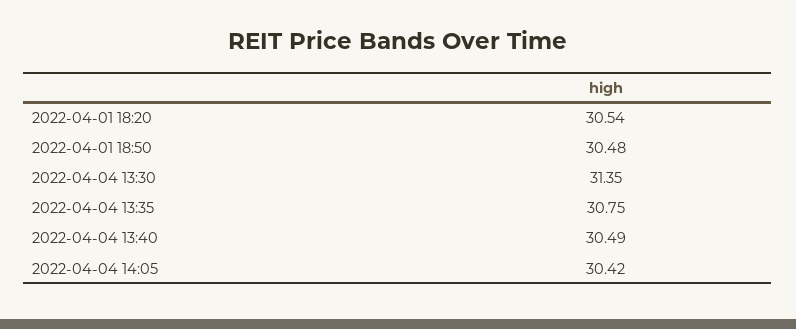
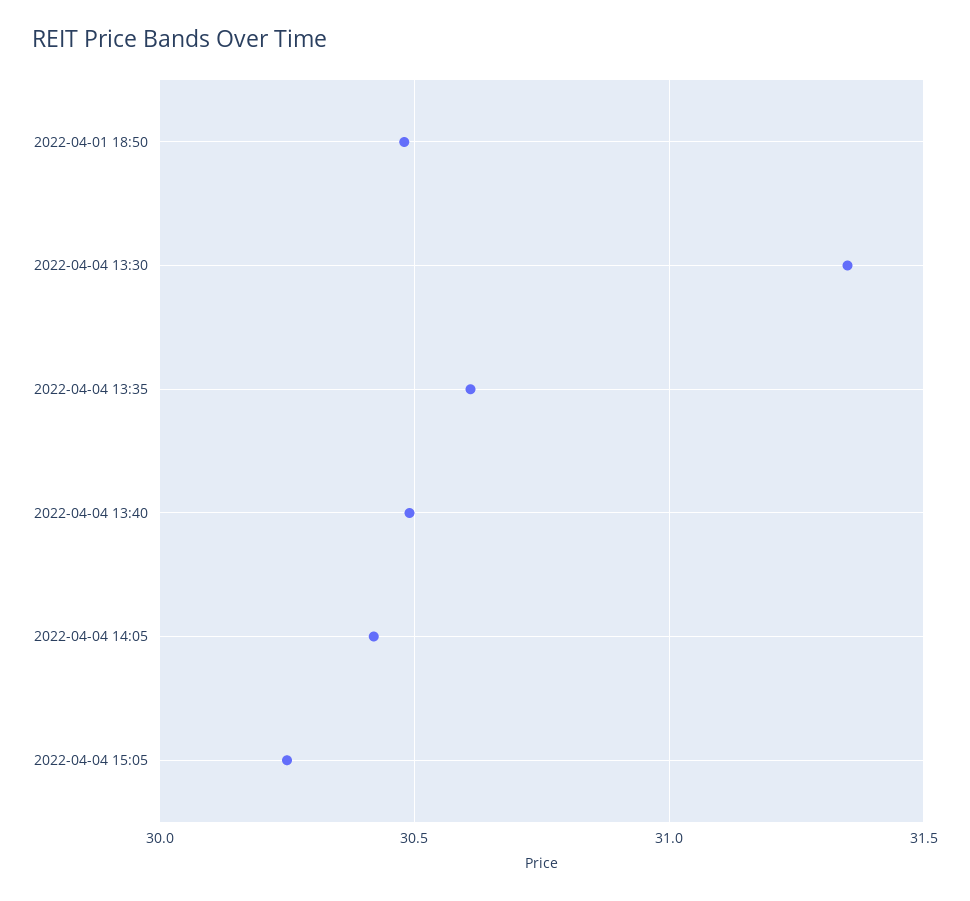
2022-04-01 18:20: 30.54 -> none
2022-04-04 13:35: 30.75 -> 30.6
2022-04-04 15:05: none -> 30.25

